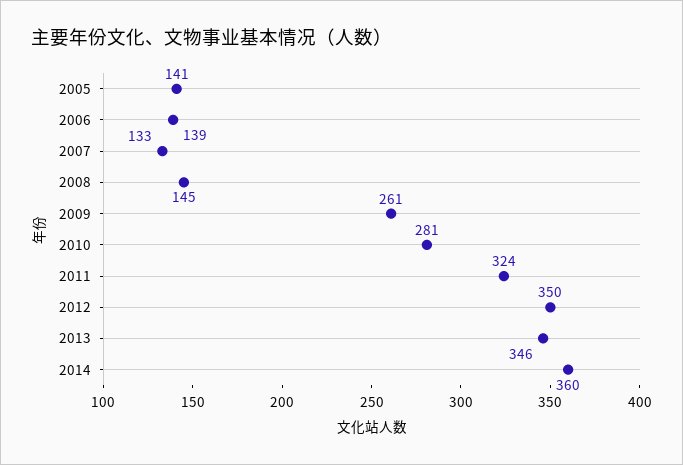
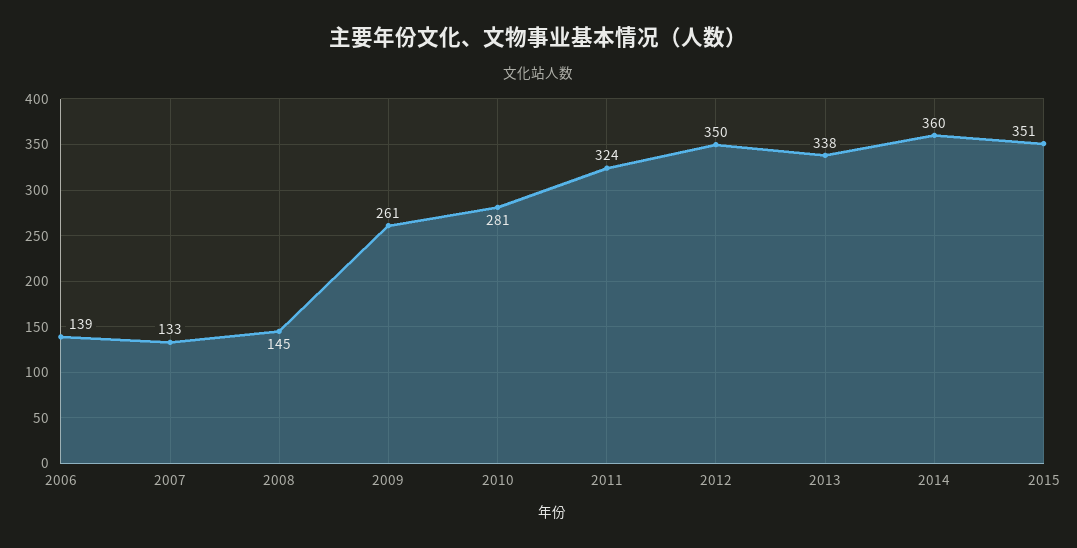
2005: 141 -> none
2013: 346 -> 338
2015: none -> 351

